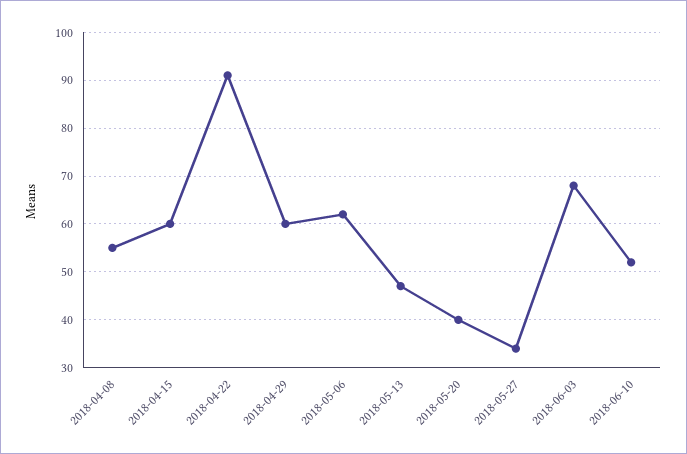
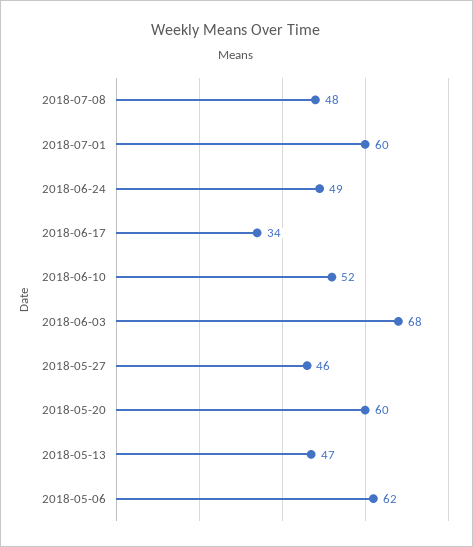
2018-04-08: 55 -> none
2018-04-15: 60 -> none
2018-04-22: 90 -> none
2018-04-29: 60 -> none
2018-05-20: 40 -> 60
2018-05-27: 35 -> 46
2018-07-08: none -> 48
2018-07-01: none -> 60
2018-06-24: none -> 49
2018-06-17: none -> 34

